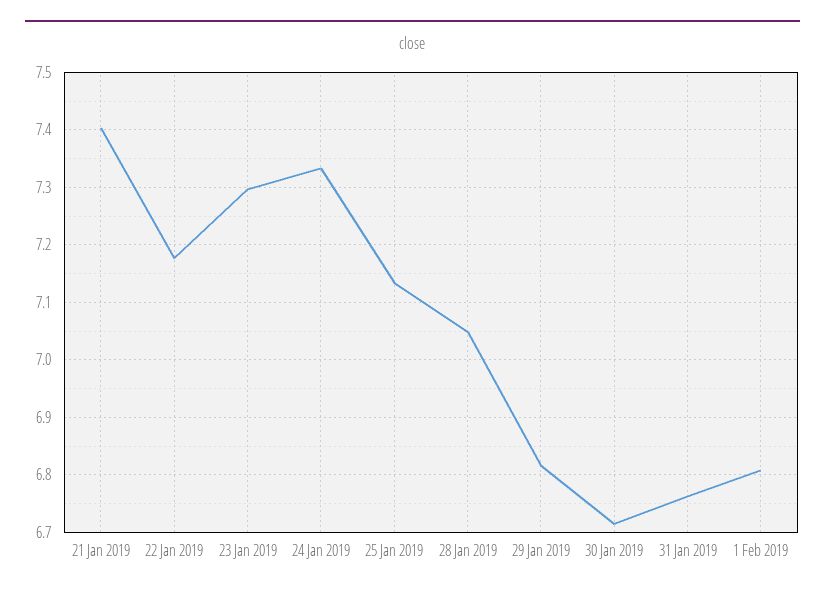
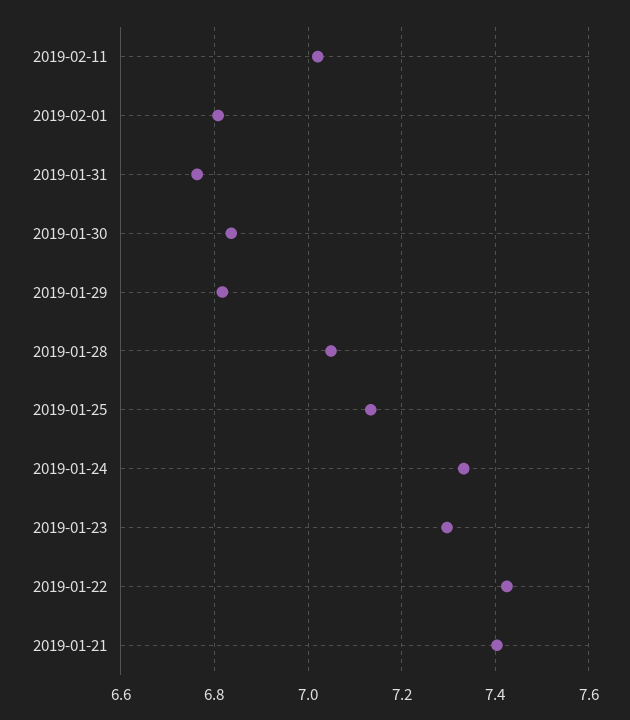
22 Jan 2019: 7.18 -> 7.42
30 Jan 2019: 6.72 -> 6.84
2019-02-11: none -> 7.02

